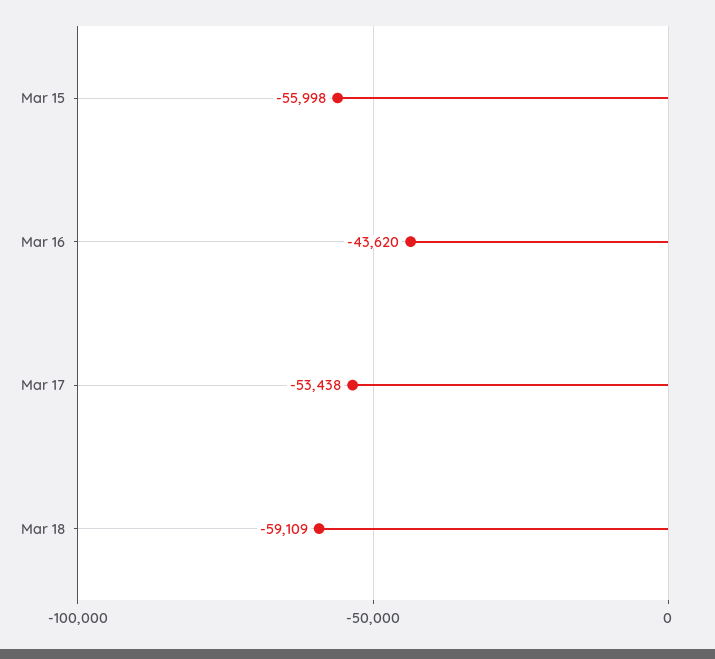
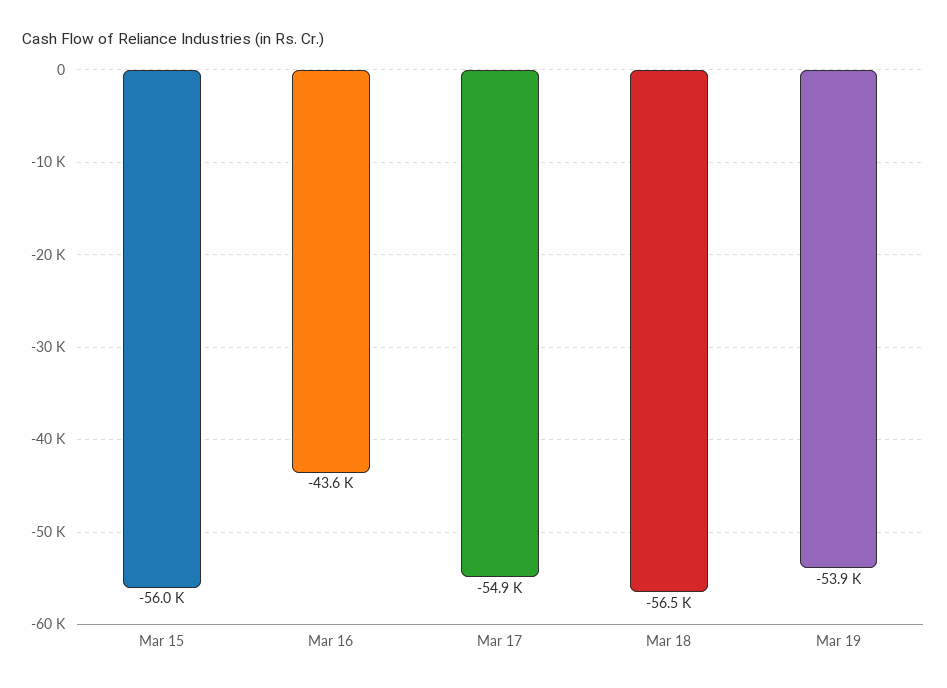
Mar 17: -53438 -> -54900
Mar 18: -59109 -> -56500
Mar 19: none -> -53900

